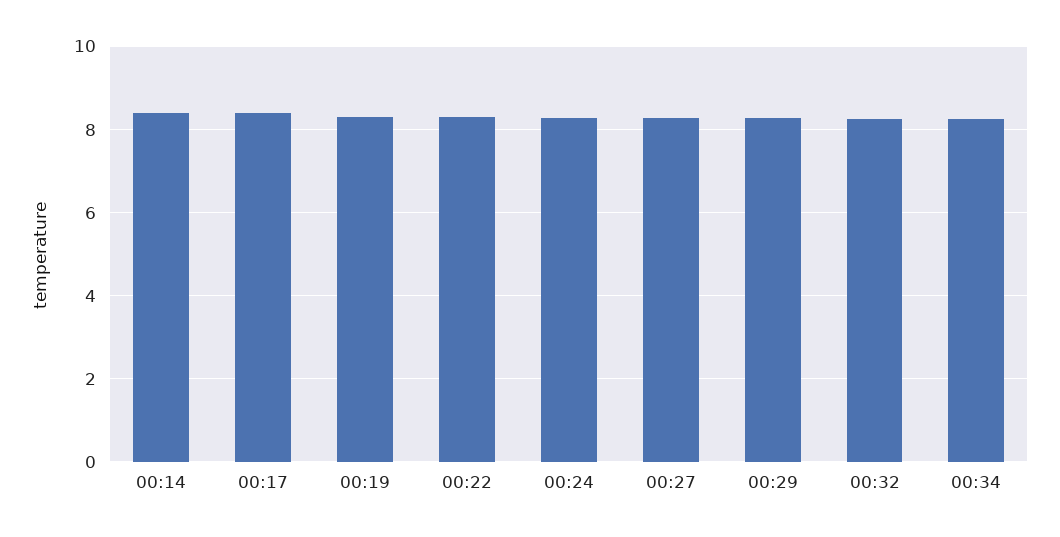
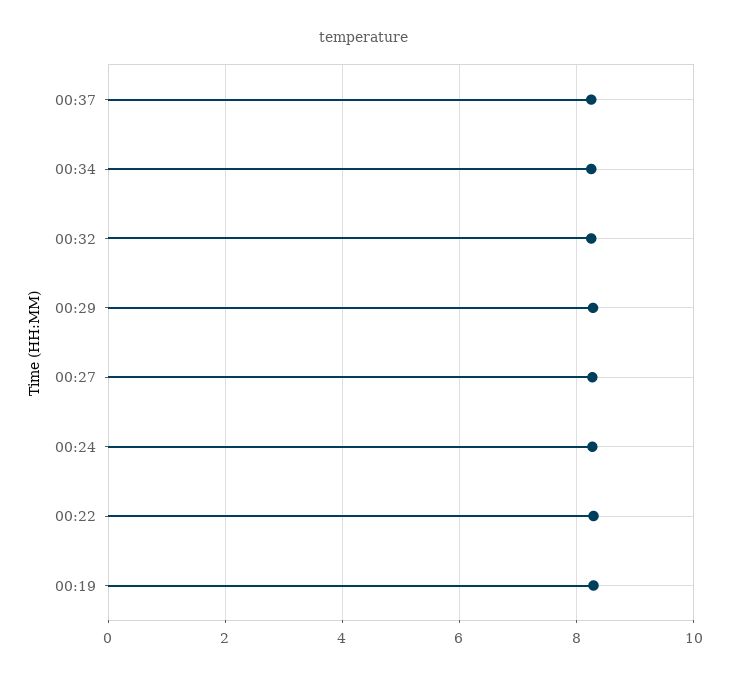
00:14: 8.4 -> none
00:17: 8.4 -> none
00:37: none -> 8.2

